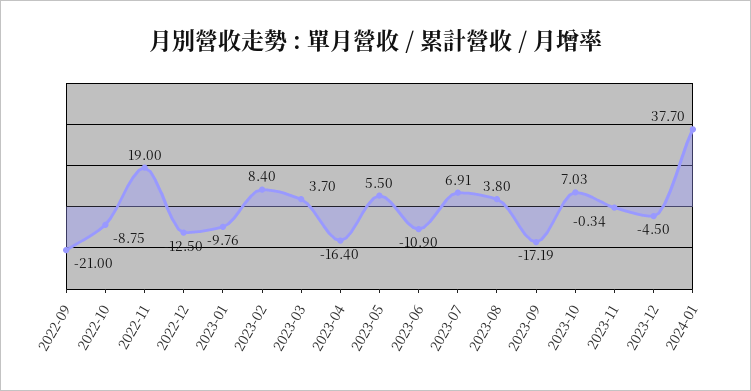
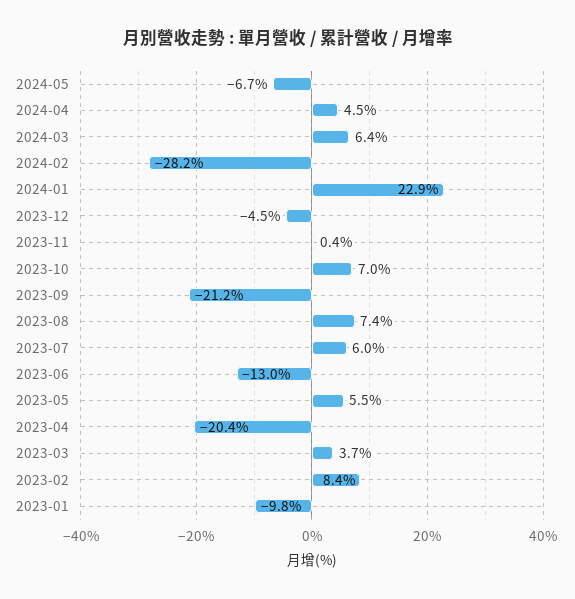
2022-09: -21 -> none
2022-10: -8.75 -> none
2022-11: 19 -> none
2022-12: -12.5 -> none
2023-04: -16.4 -> -20.4
2023-06: -10.9 -> -13
2023-07: 6.91 -> 6
2023-08: 3.8 -> 7.4
2023-09: -17.19 -> -21.2
2023-11: -0.34 -> 0.4
2024-01: 37.7 -> 22.9
2024-05: none -> -6.7
2024-04: none -> 4.5
2024-03: none -> 6.4
2024-02: none -> -28.2

